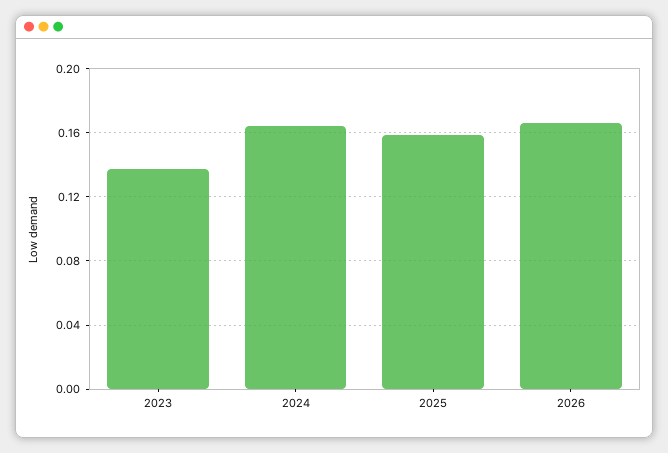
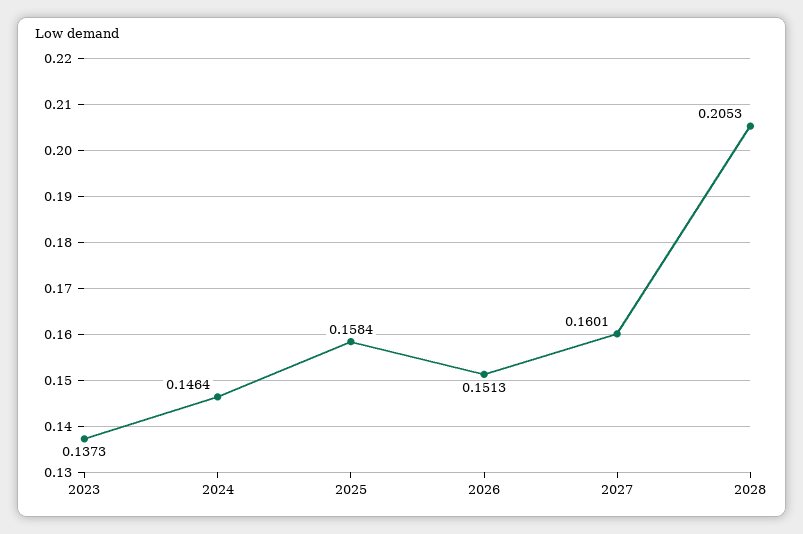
2024: 0.165 -> 0.1464
2026: 0.165 -> 0.1513
2027: none -> 0.1601
2028: none -> 0.2053

